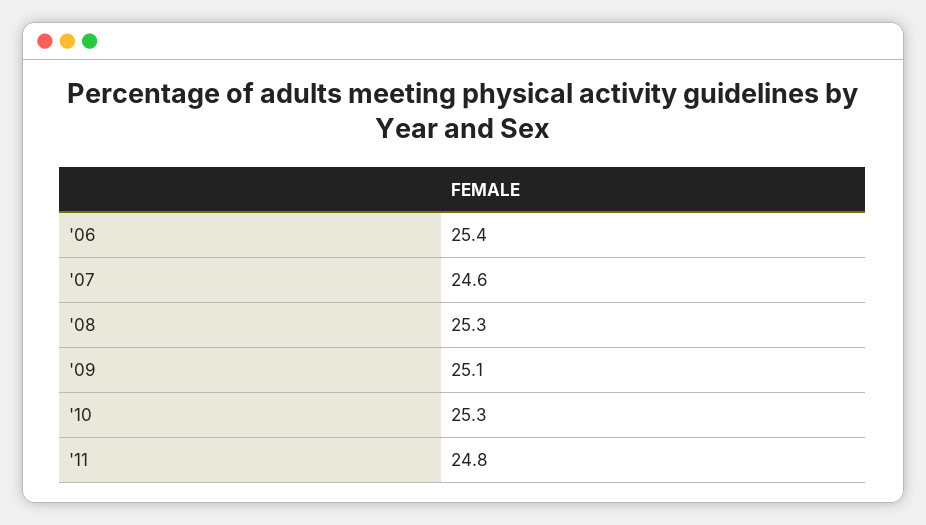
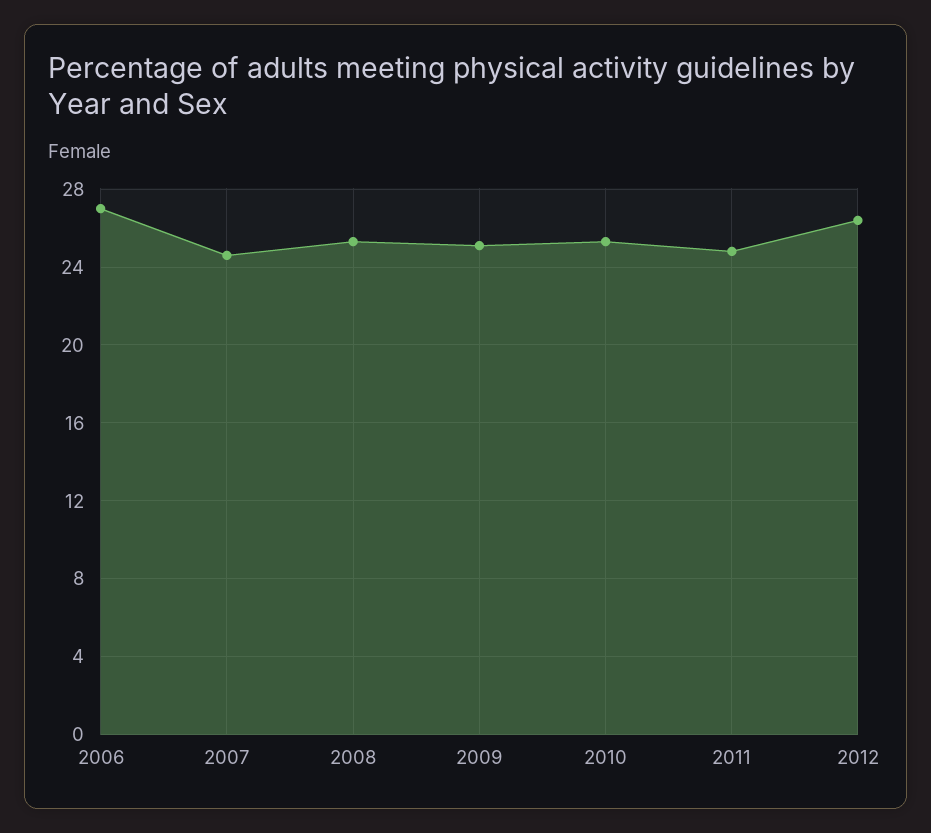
'06: 25.4 -> 27
2012: none -> 26.5

